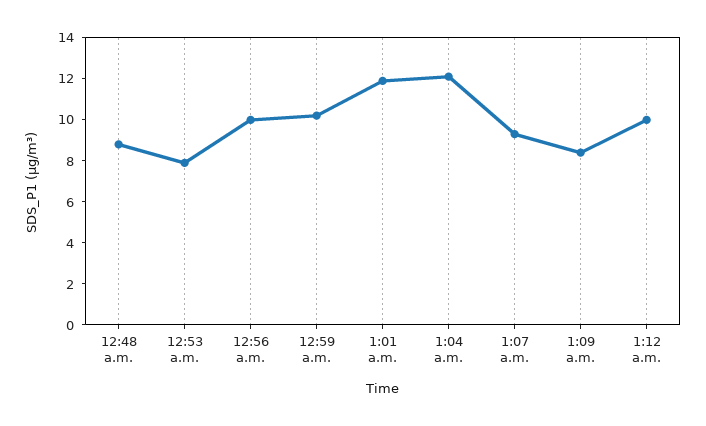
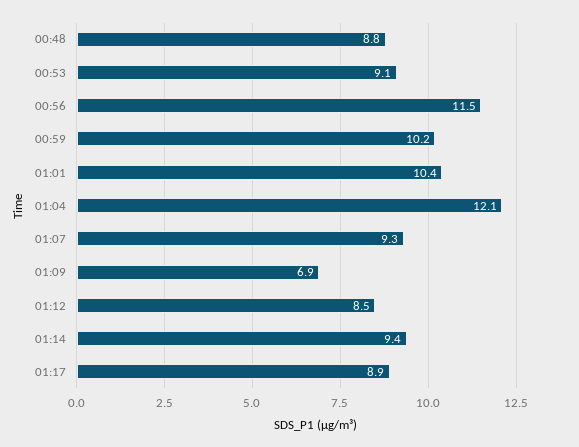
12:53 a.m.: 8 -> 9.1
12:56 a.m.: 10 -> 11.5
1:01 a.m.: 12 -> 10.4
1:09 a.m.: 8.5 -> 6.9
1:12 a.m.: 10 -> 8.5
01:14: none -> 9.4
01:17: none -> 8.9

